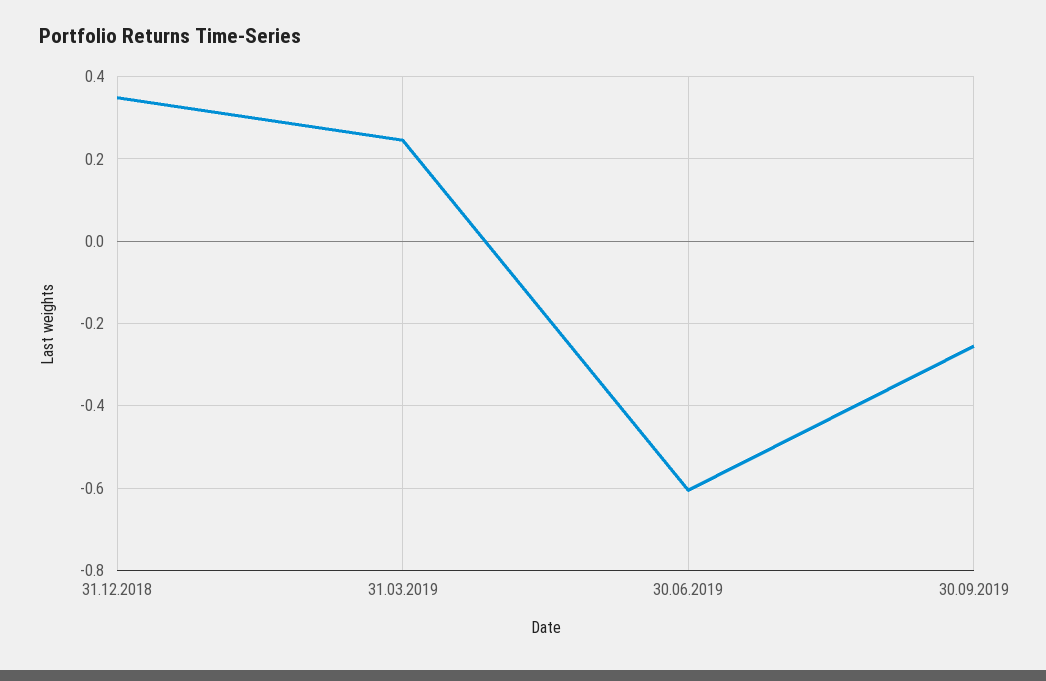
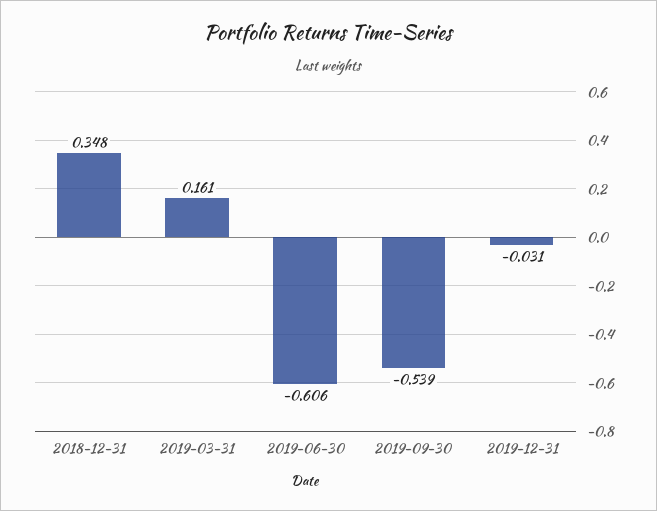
31.03.2019: 0.24 -> 0.161
30.09.2019: -0.26 -> -0.539
2019-12-31: none -> -0.031

